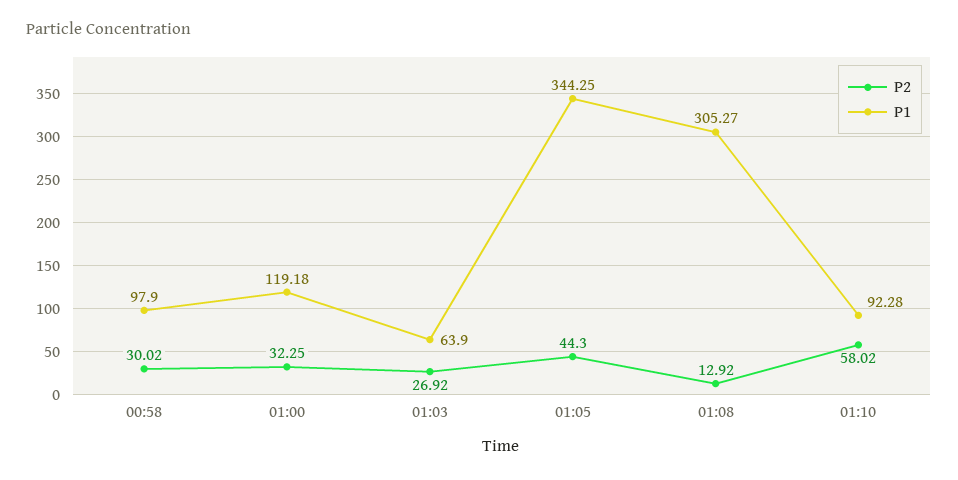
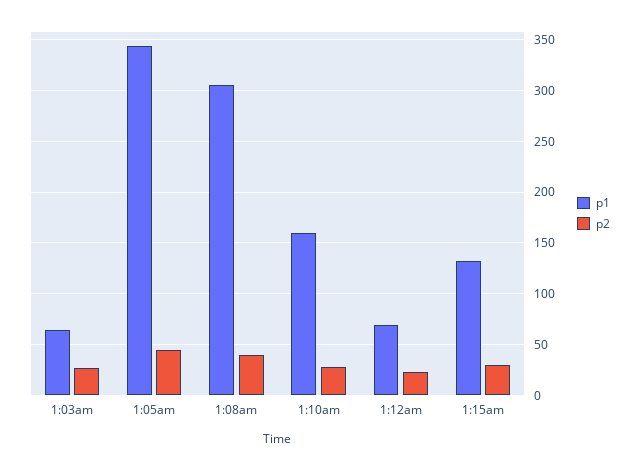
P2, 00:58: 30.02 -> none
P1, 00:58: 97.9 -> none
P2, 01:00: 32.25 -> none
P1, 01:00: 119.18 -> none
P2, 01:08: 12.92 -> 40
P2, 01:10: 58.02 -> 30
P1, 01:10: 92.28 -> 160
P1, 1:12am: none -> 70
P2, 1:12am: none -> 20
P1, 1:15am: none -> 130
P2, 1:15am: none -> 30

